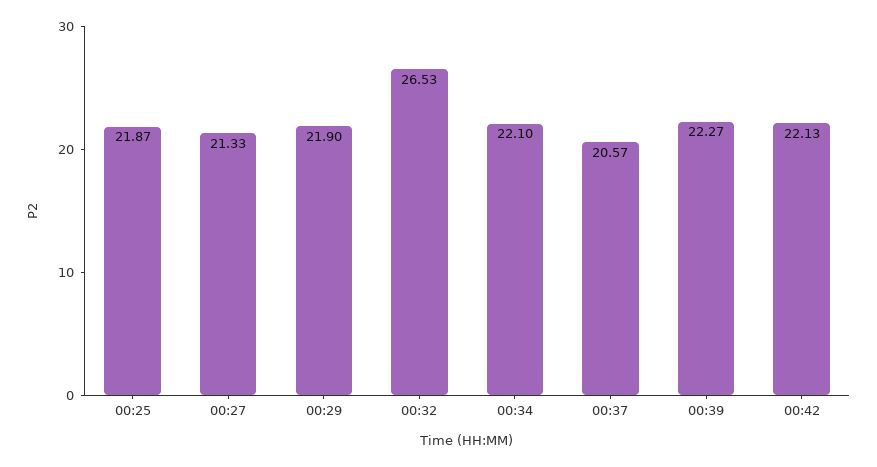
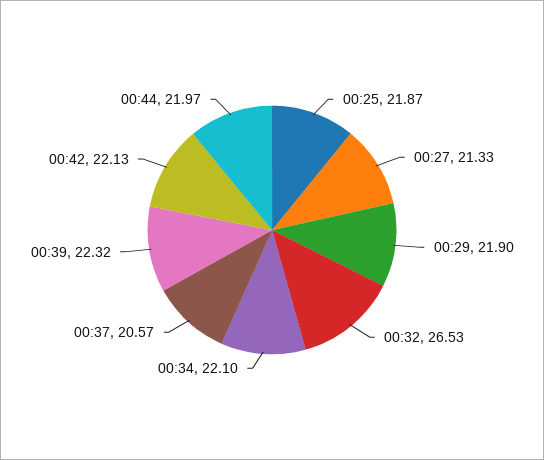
00:39: 22.27 -> 22.32
00:44: none -> 21.97

